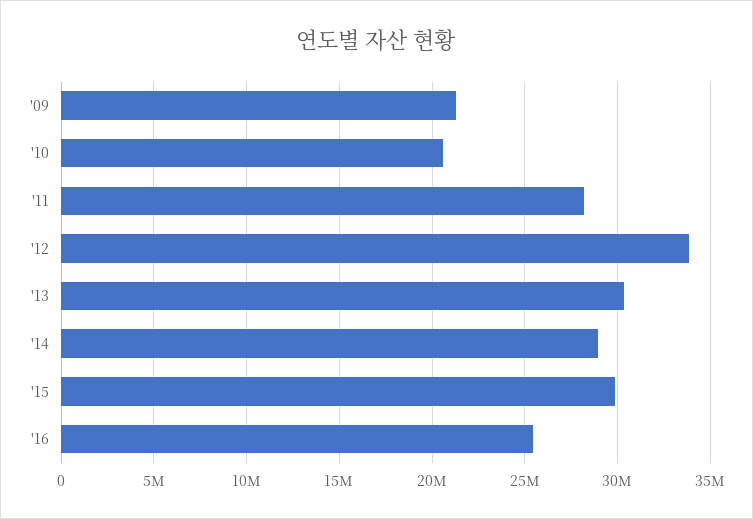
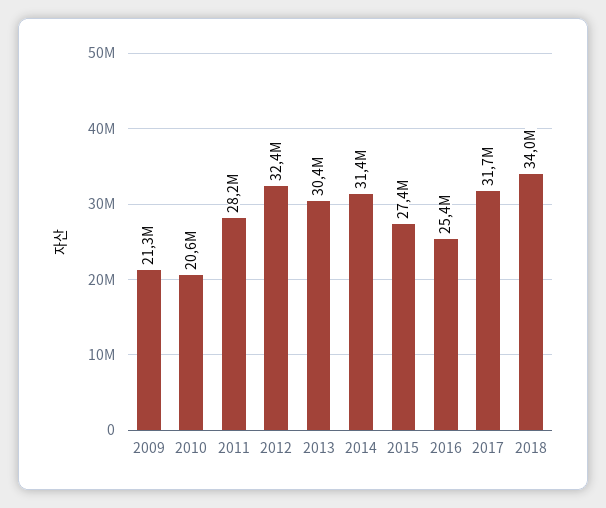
'12: 34000000 -> 32400000
'14: 29000000 -> 31400000
'15: 30000000 -> 27400000
2017: none -> 31700000
2018: none -> 34000000

